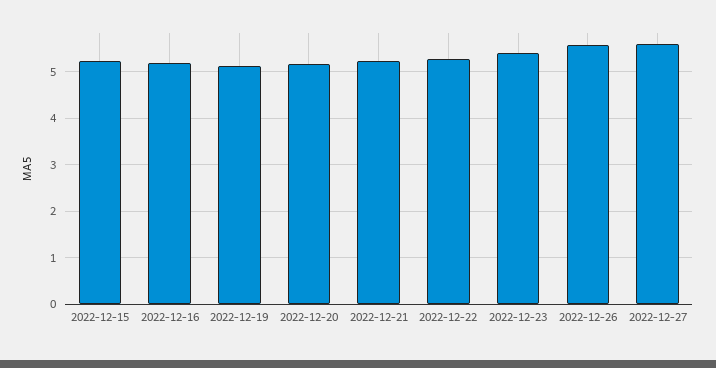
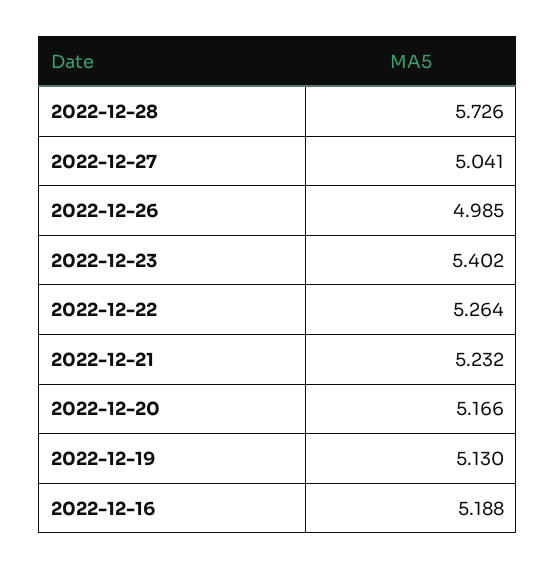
2022-12-15: 5.2 -> none
2022-12-26: 5.6 -> 4.985
2022-12-27: 5.6 -> 5.041
2022-12-28: none -> 5.726

